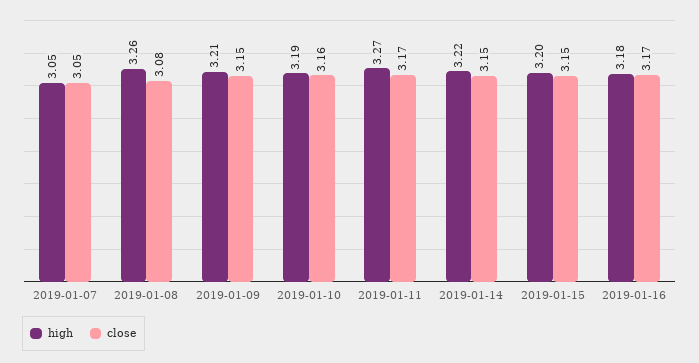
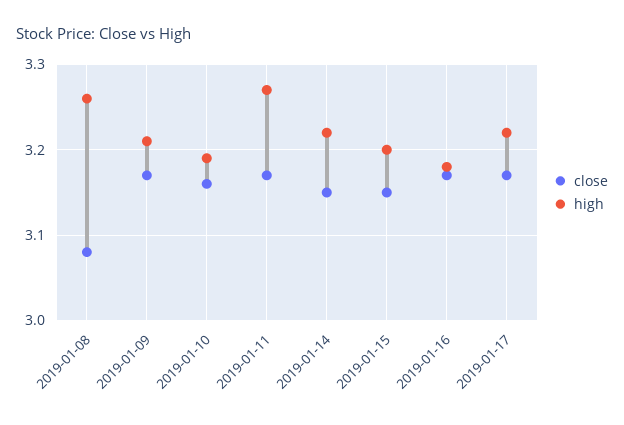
high, 2019-01-07: 3.05 -> none
close, 2019-01-07: 3.05 -> none
close, 2019-01-09: 3.15 -> 3.17
close, 2019-01-17: none -> 3.17
high, 2019-01-17: none -> 3.22

